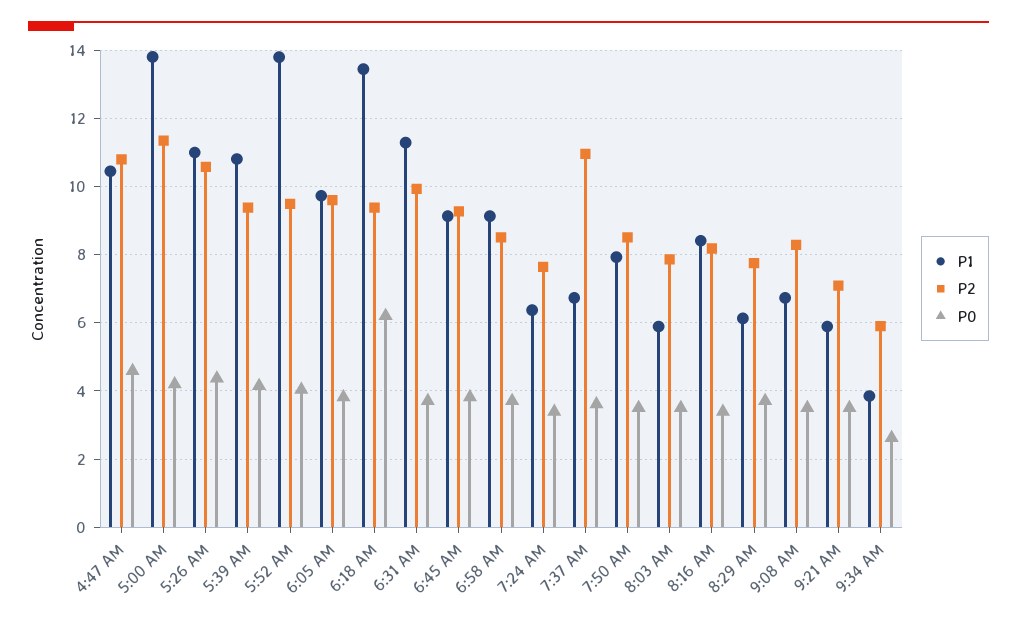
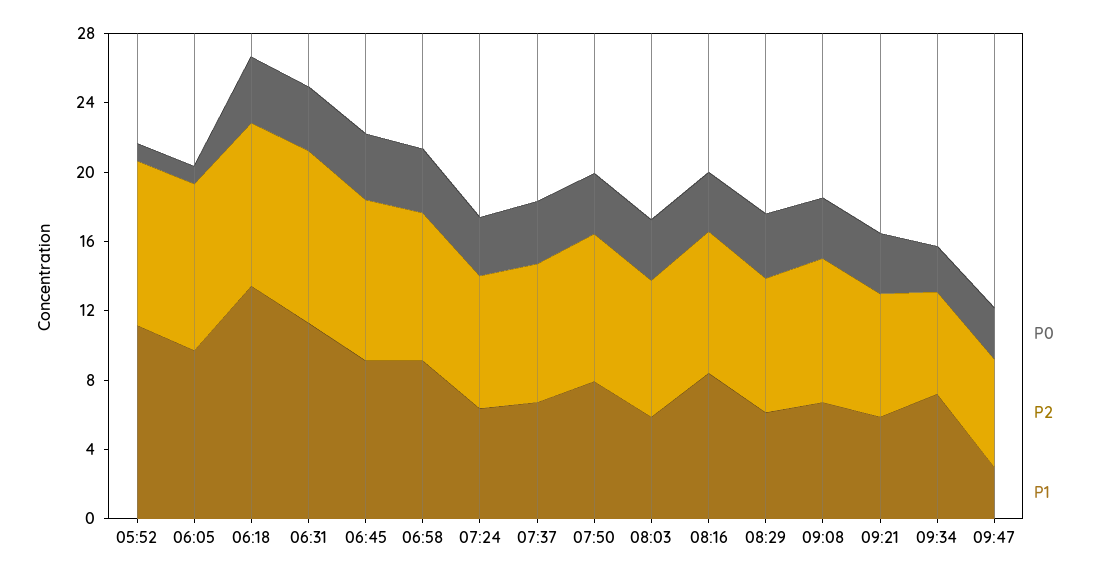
P1, 4:47 AM: 10.4 -> none
P2, 4:47 AM: 10.8 -> none
P0, 4:47 AM: 4.6 -> none
P1, 5:00 AM: 13.8 -> none
P2, 5:00 AM: 11.4 -> none
P0, 5:00 AM: 4.2 -> none
P1, 5:26 AM: 11 -> none
P2, 5:26 AM: 10.6 -> none
P0, 5:26 AM: 4.4 -> none
P1, 5:39 AM: 10.8 -> none
P2, 5:39 AM: 9.4 -> none
P0, 5:39 AM: 4.2 -> none
P1, 5:52 AM: 13.8 -> 11
P0, 5:52 AM: 4 -> 1
P0, 6:05 AM: 3.8 -> 1
P0, 6:18 AM: 6.2 -> 4
P2, 7:37 AM: 11 -> 8
P1, 9:34 AM: 3.8 -> 7
P0, 09:47: none -> 3
P2, 09:47: none -> 6
P1, 09:47: none -> 3

